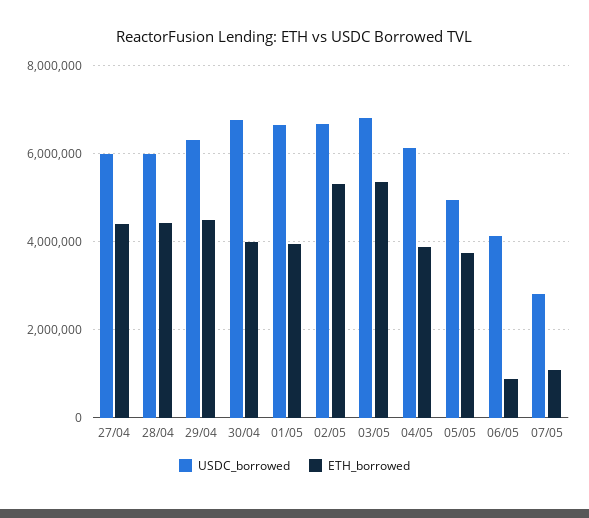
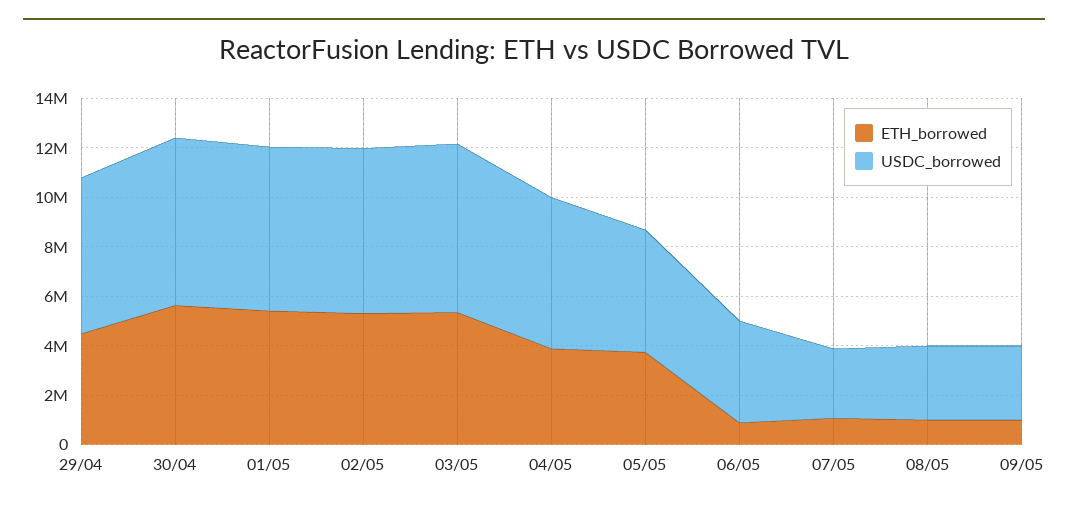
USDC_borrowed, 27/04: 6000000 -> none
ETH_borrowed, 27/04: 4400000 -> none
USDC_borrowed, 28/04: 6000000 -> none
ETH_borrowed, 28/04: 4400000 -> none
ETH_borrowed, 30/04: 4000000 -> 5500000
ETH_borrowed, 01/05: 4000000 -> 5500000
ETH_borrowed, 08/05: none -> 1000000
USDC_borrowed, 08/05: none -> 3000000
ETH_borrowed, 09/05: none -> 1000000
USDC_borrowed, 09/05: none -> 3000000

